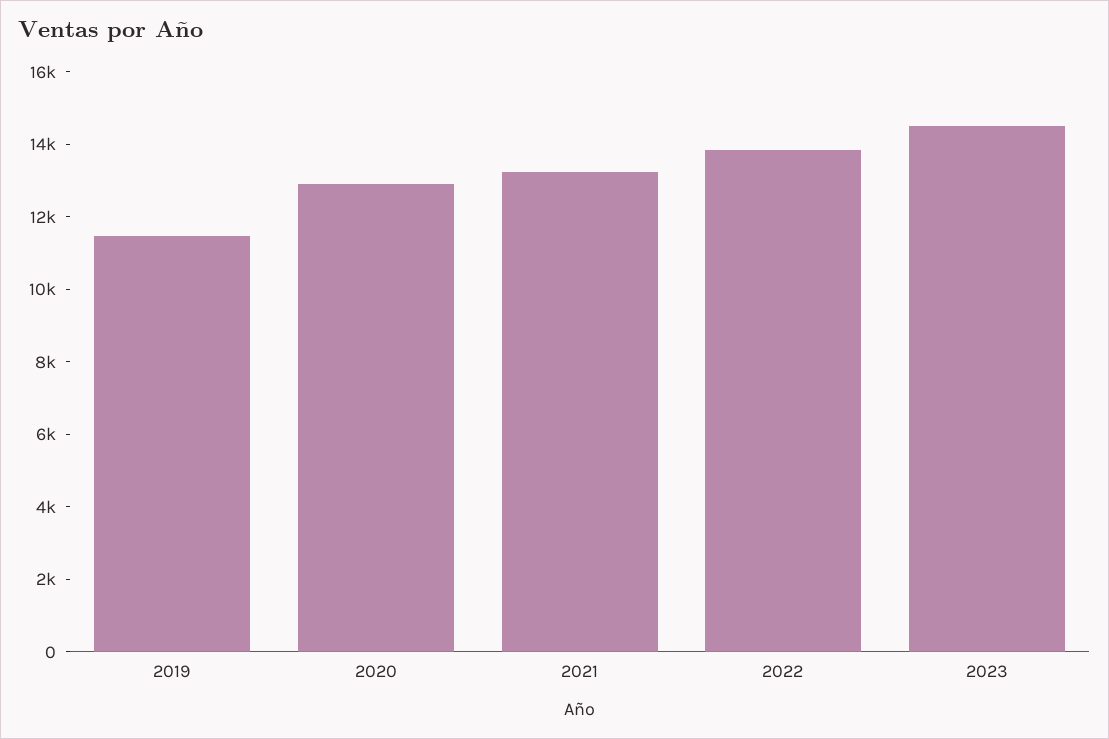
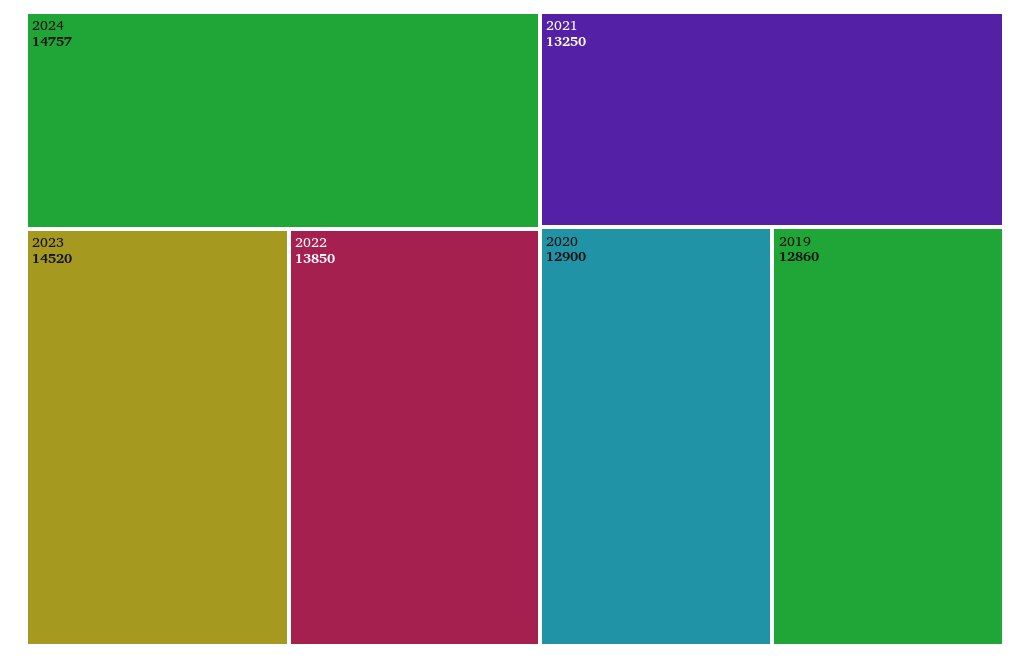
2019: 11500 -> 12860
2024: none -> 14757

